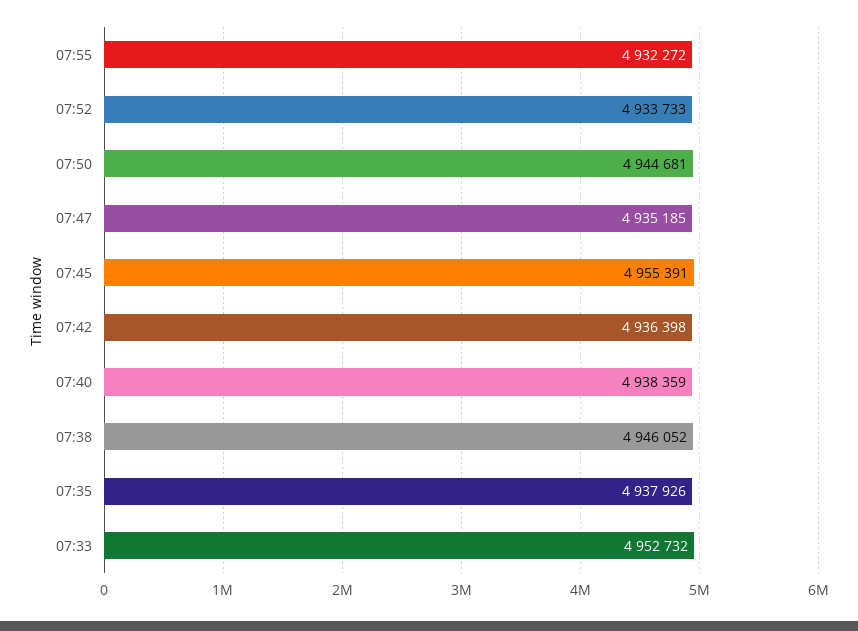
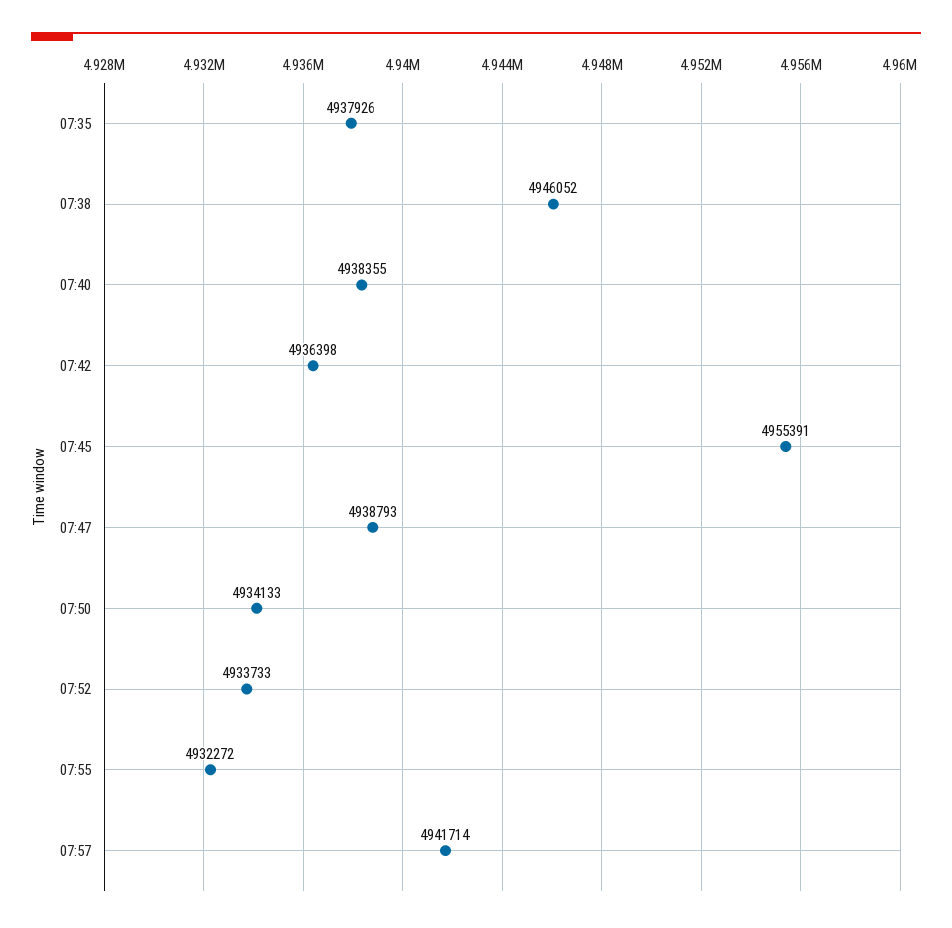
07:50: 4944681 -> 4934133
07:47: 4935185 -> 4938793
07:40: 4938359 -> 4938355
07:33: 4952732 -> none
07:57: none -> 4941714

